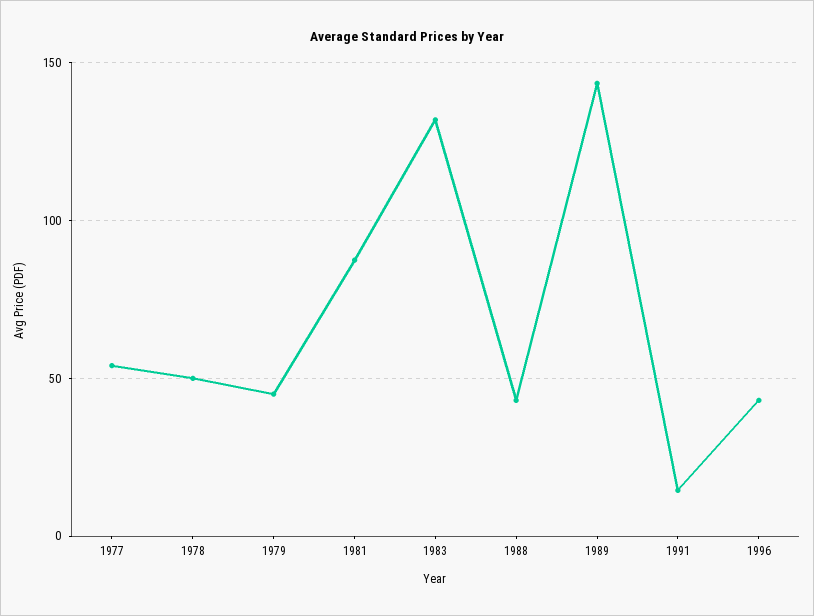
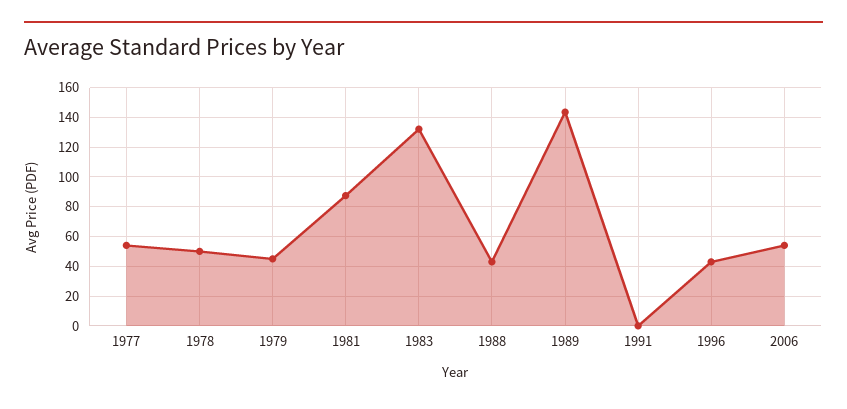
1991: 15 -> 0
2006: none -> 55

